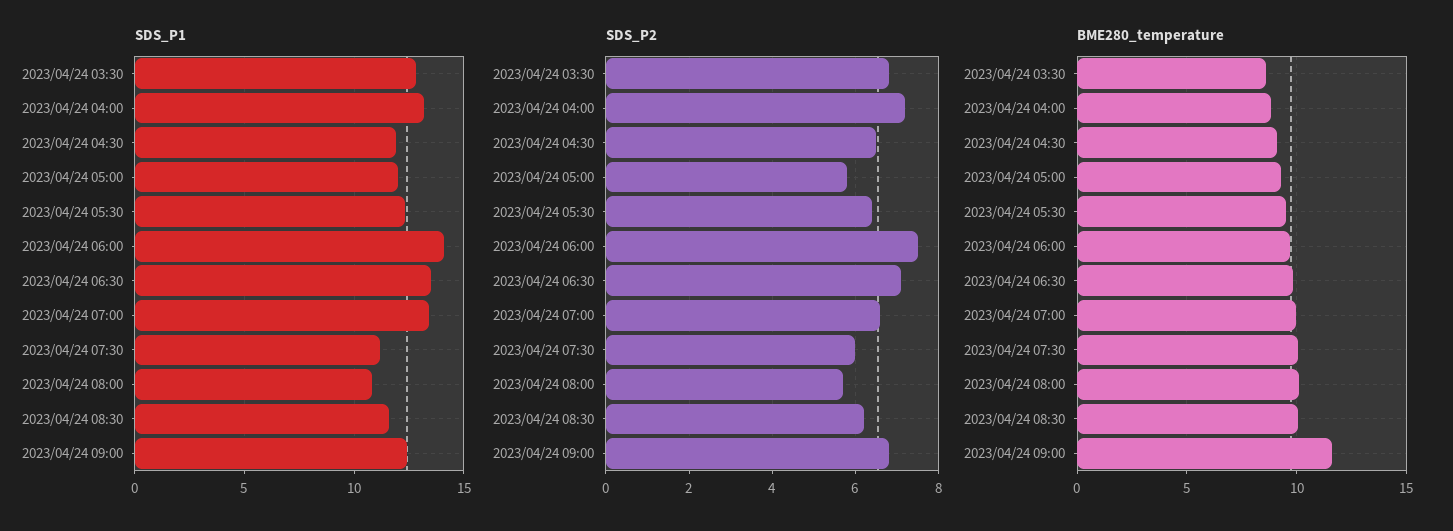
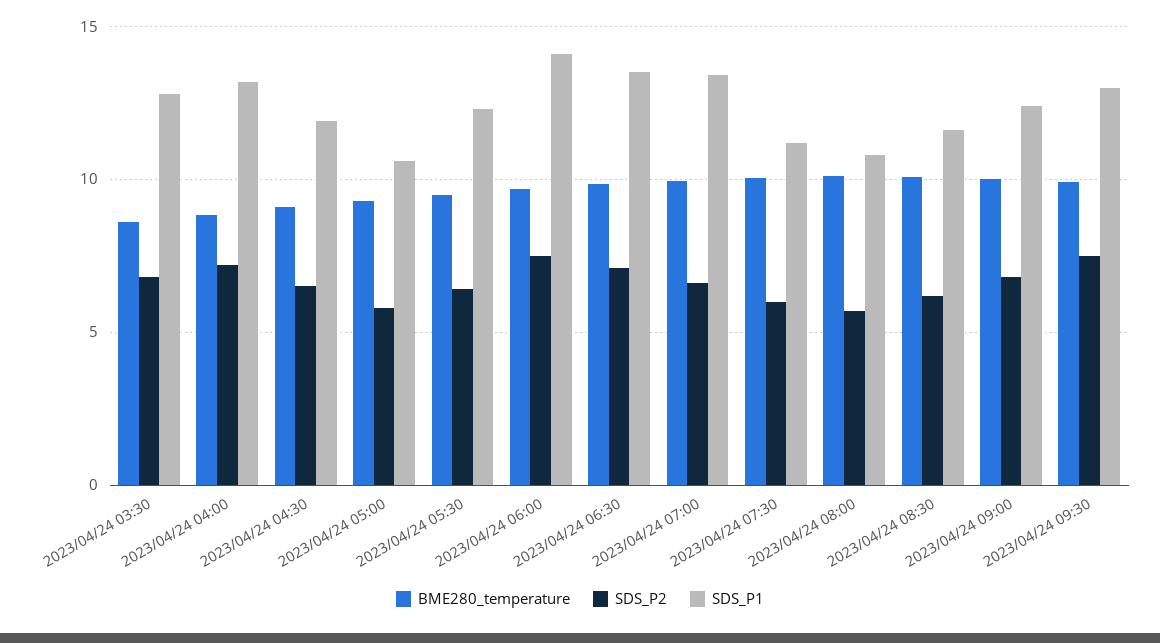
SDS_P1, 2023/04/24 05:00: 12 -> 10.5
BME280_temperature, 2023/04/24 09:00: 11.5 -> 10
BME280_temperature, 2023/04/24 09:30: none -> 10
SDS_P2, 2023/04/24 09:30: none -> 7.5
SDS_P1, 2023/04/24 09:30: none -> 13

